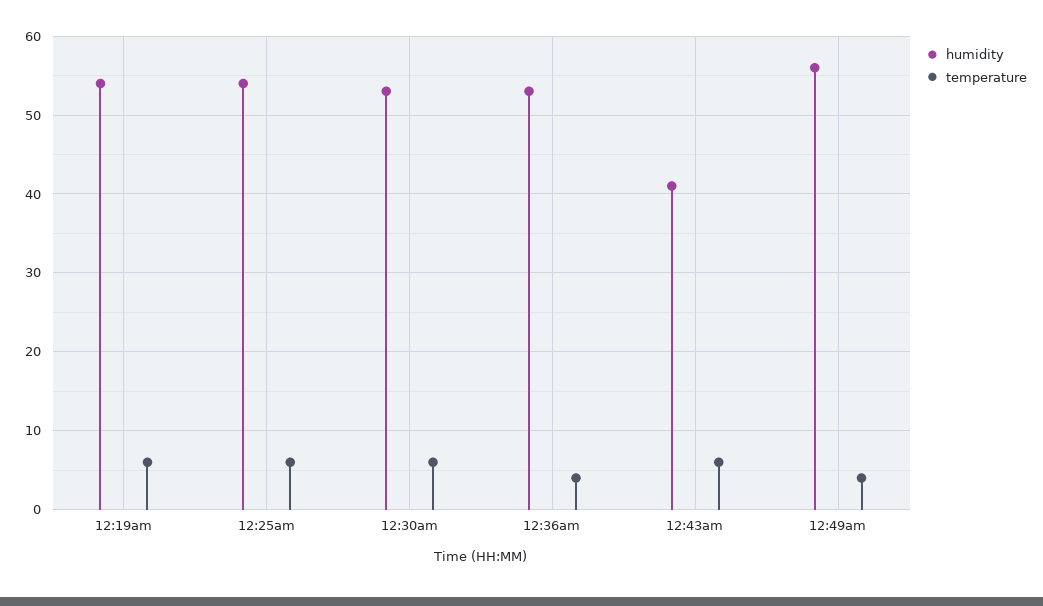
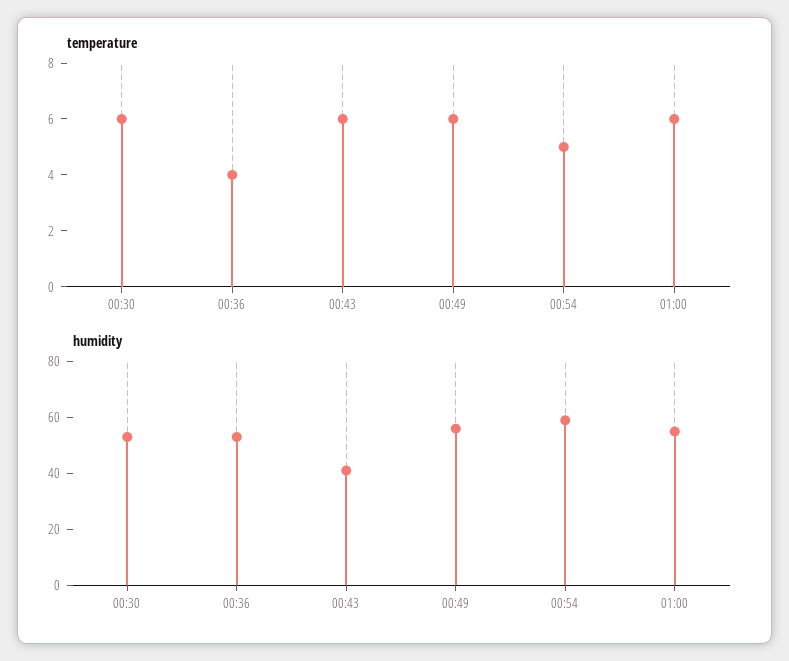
humidity, 12:19am: 54 -> none
temperature, 12:19am: 6 -> none
humidity, 12:25am: 54 -> none
temperature, 12:25am: 6 -> none
temperature, 12:49am: 4 -> 6
temperature, 00:54: none -> 5
temperature, 01:00: none -> 6
humidity, 00:54: none -> 60
humidity, 01:00: none -> 55

